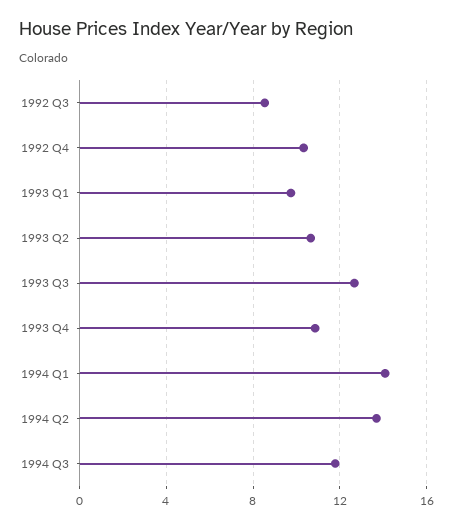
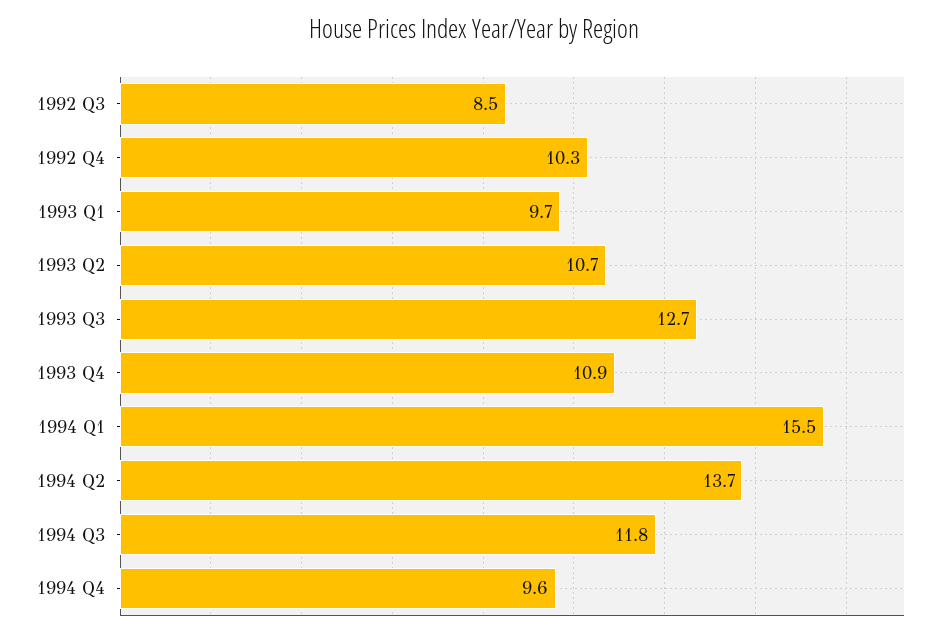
1994 Q1: 14 -> 15.5
1994 Q4: none -> 9.6

